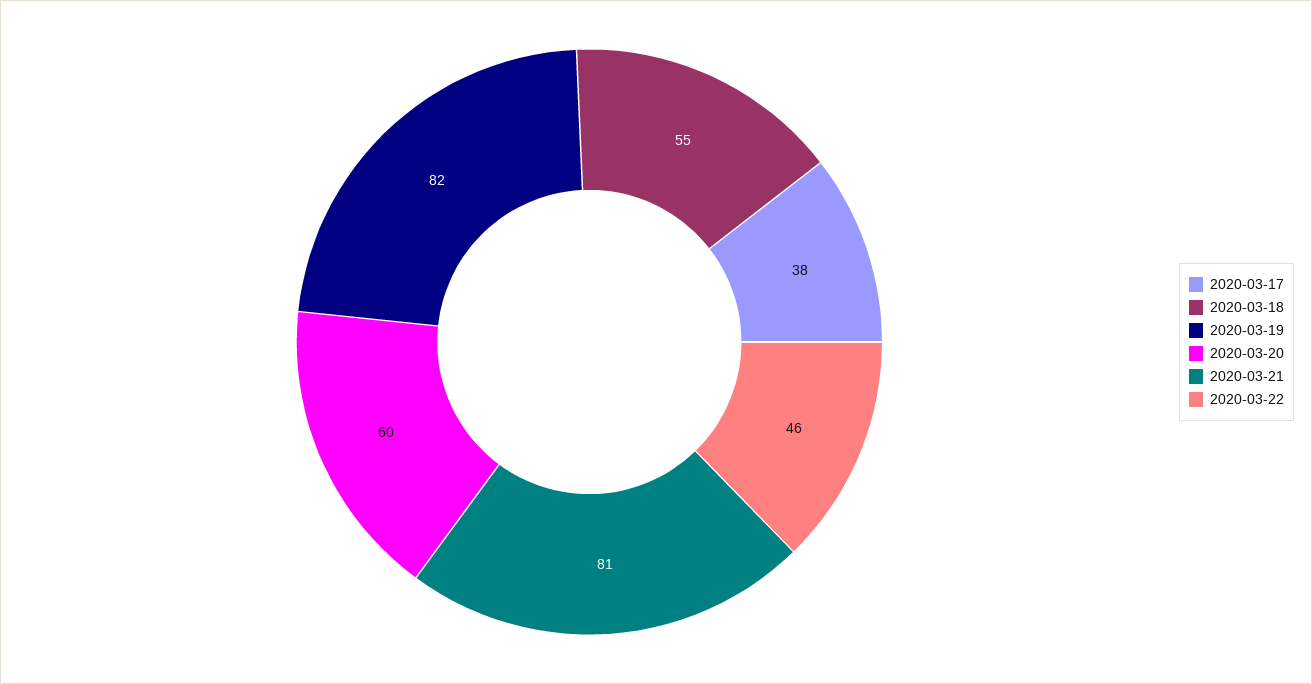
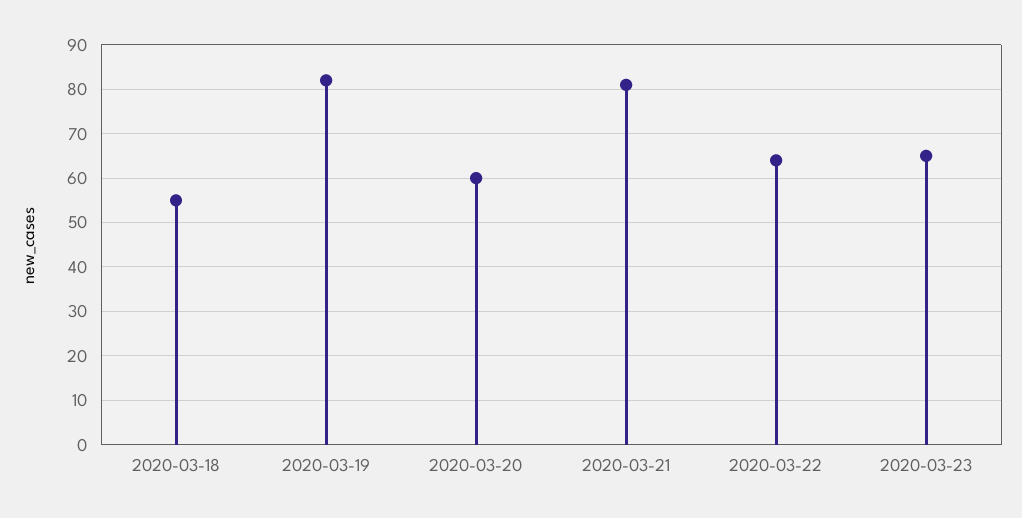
2020-03-17: 38 -> none
2020-03-22: 46 -> 65
2020-03-23: none -> 65

